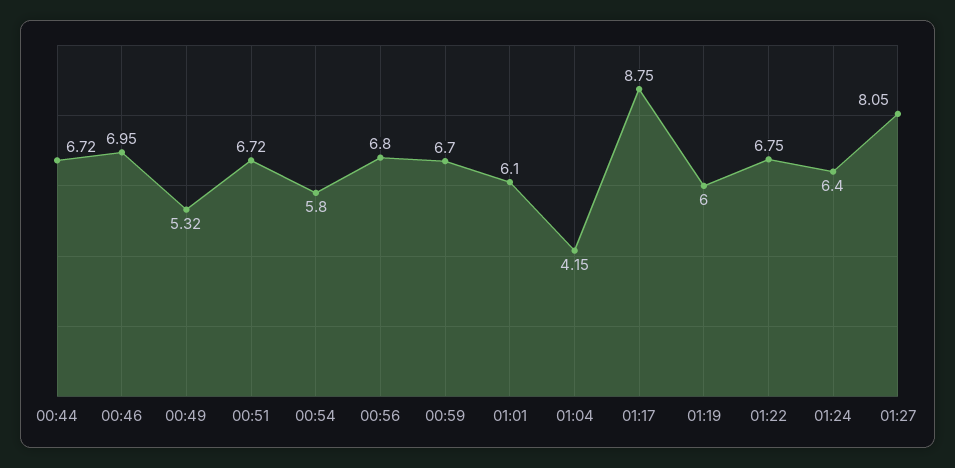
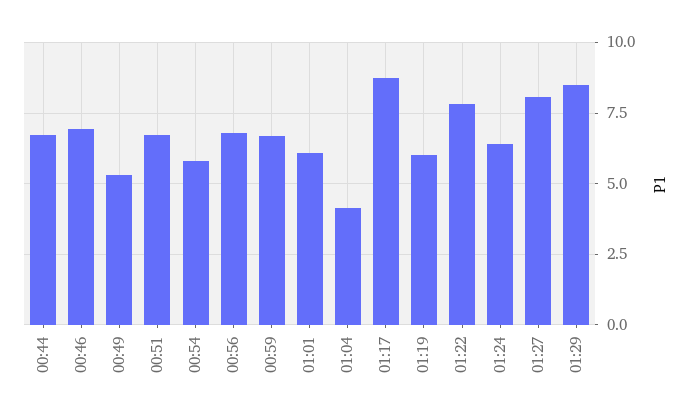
01:22: 6.75 -> 7.75
01:29: none -> 8.5

